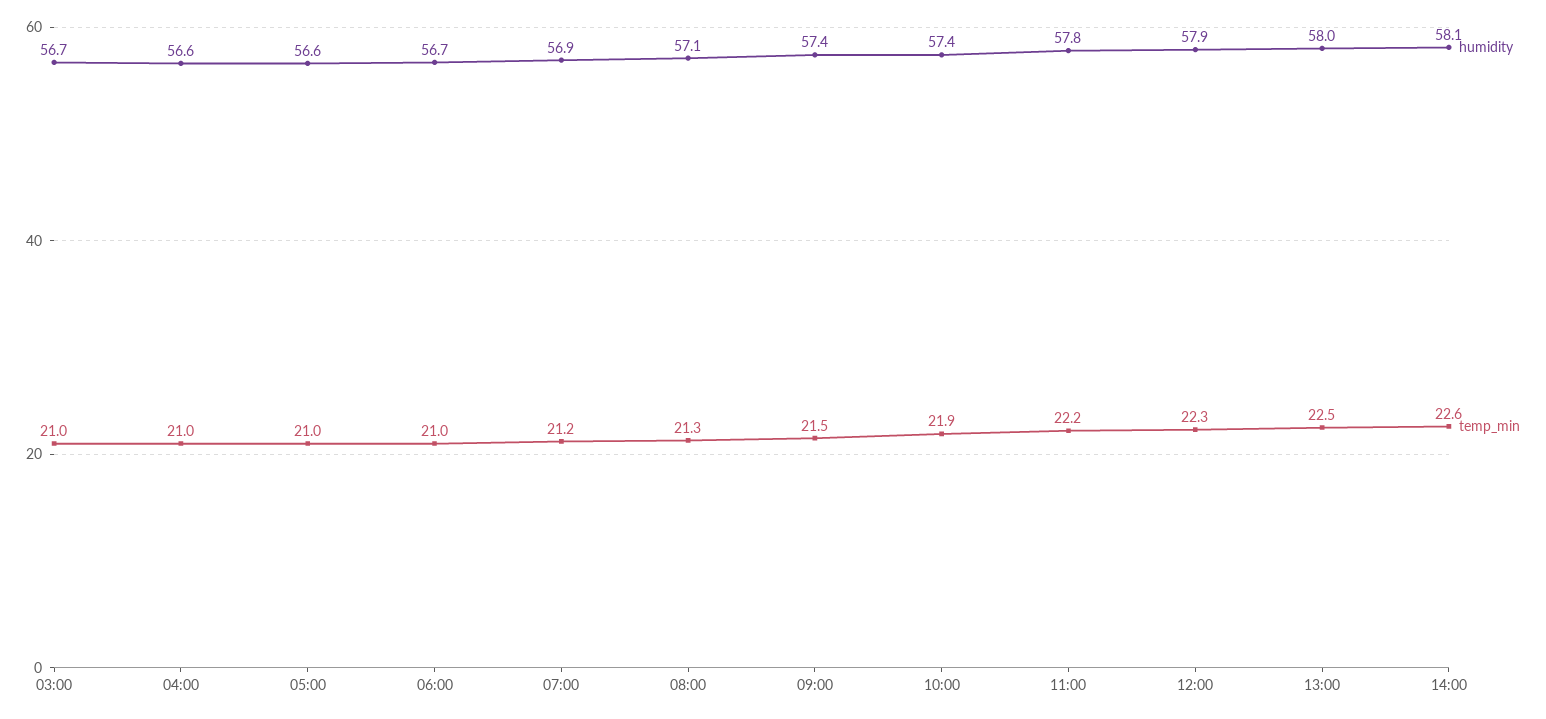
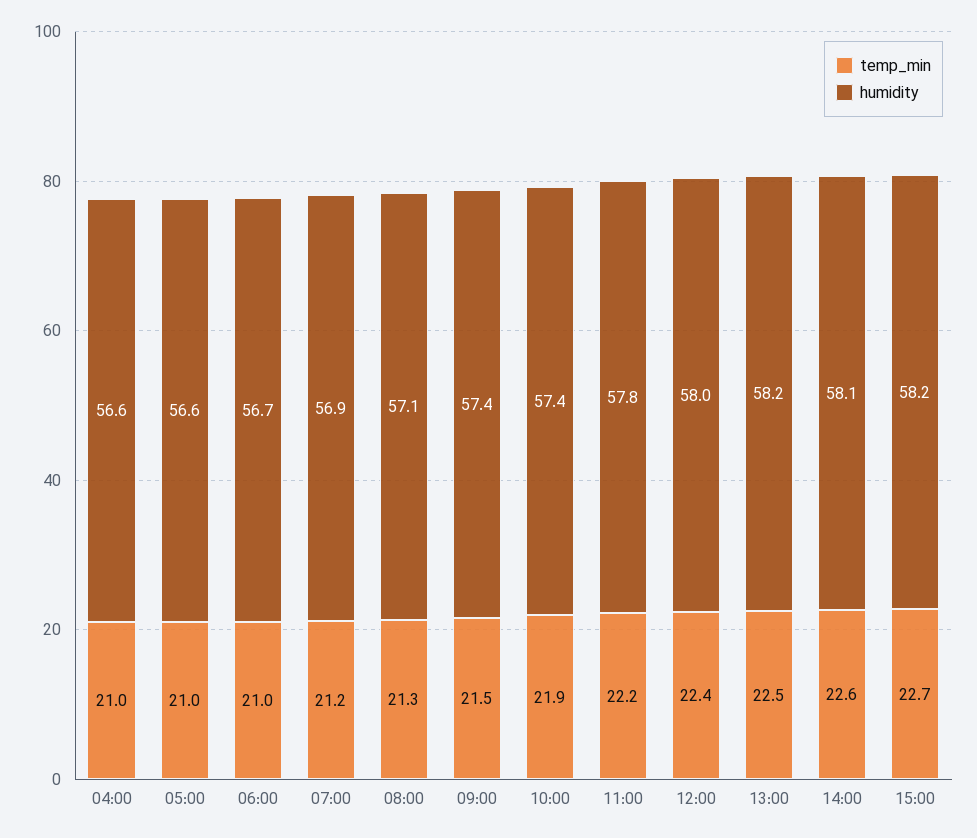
humidity, 03:00: 56.7 -> none
temp_min, 03:00: 21 -> none
humidity, 12:00: 57.9 -> 58
temp_min, 12:00: 22.3 -> 22.4
humidity, 13:00: 58 -> 58.2
temp_min, 15:00: none -> 22.7
humidity, 15:00: none -> 58.2

